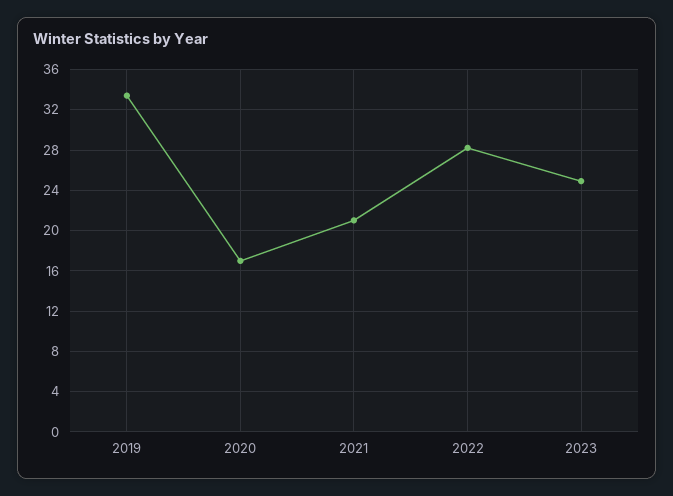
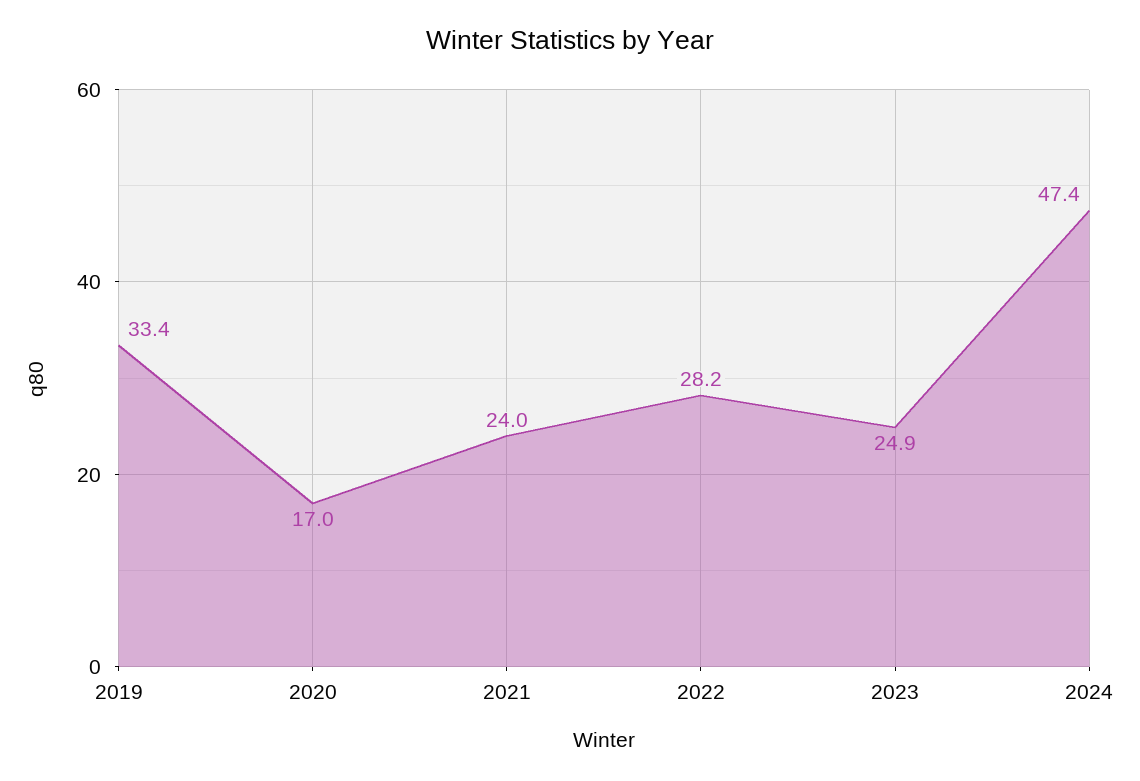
2021: 21 -> 24
2024: none -> 47.4

